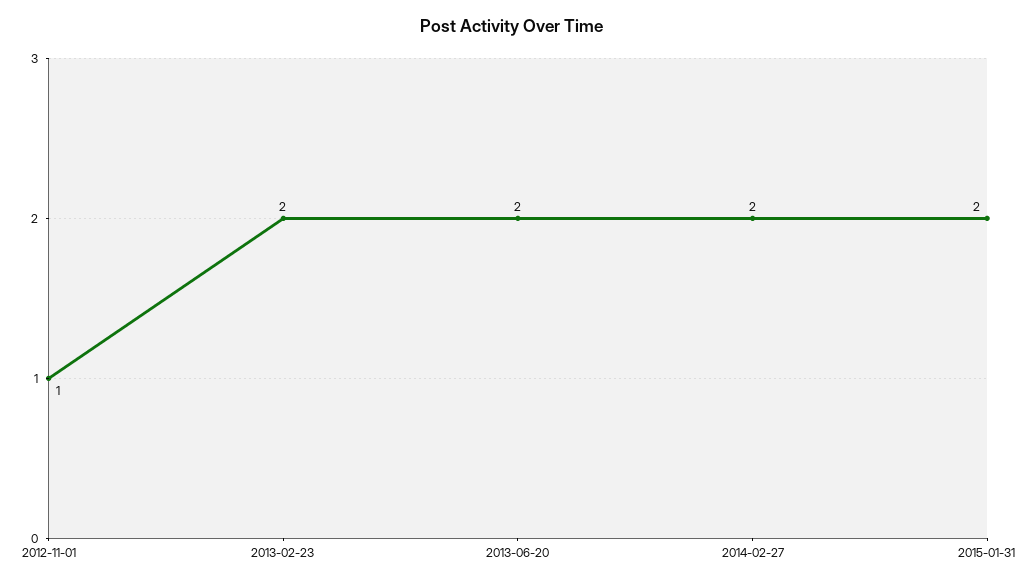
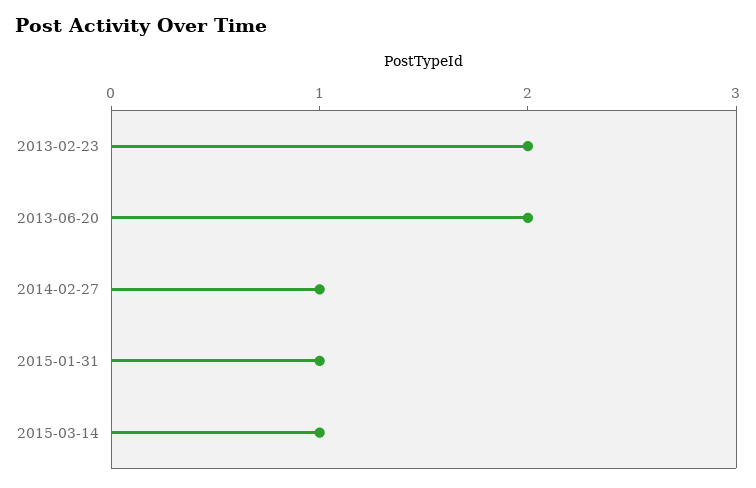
2012-11-01: 1 -> none
2014-02-27: 2 -> 1
2015-01-31: 2 -> 1
2015-03-14: none -> 1

